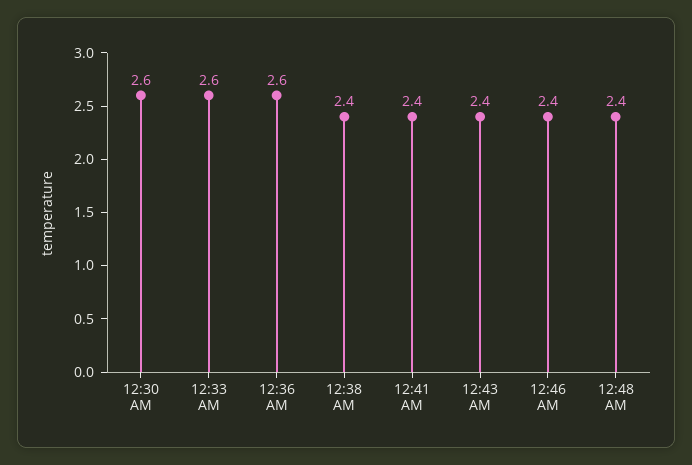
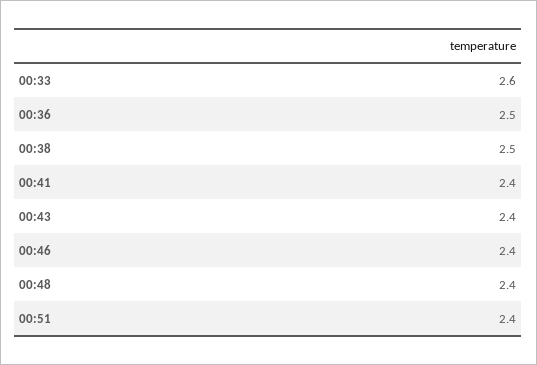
12:30 AM: 2.6 -> none
12:36 AM: 2.6 -> 2.5
12:38 AM: 2.4 -> 2.5
00:51: none -> 2.4

